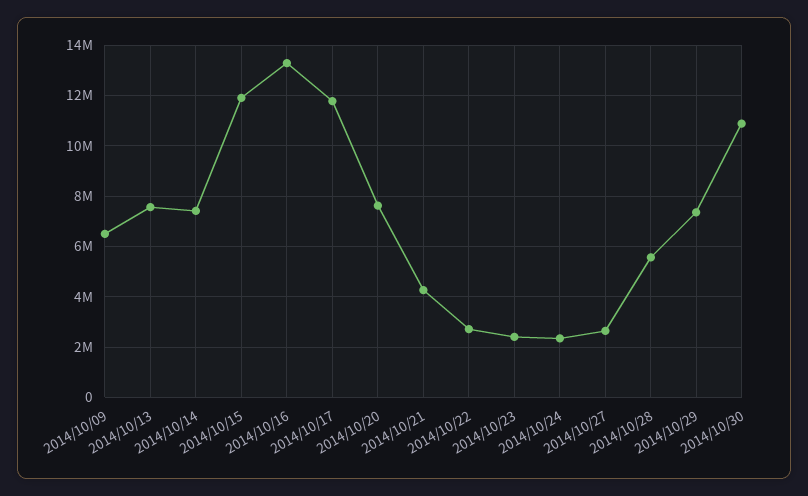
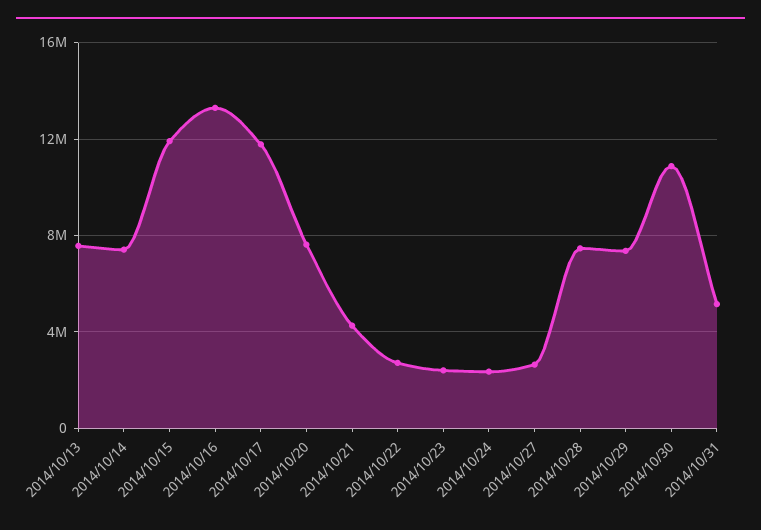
2014/10/09: 6500000 -> none
2014/10/28: 5500000 -> 7500000
2014/10/31: none -> 5000000

